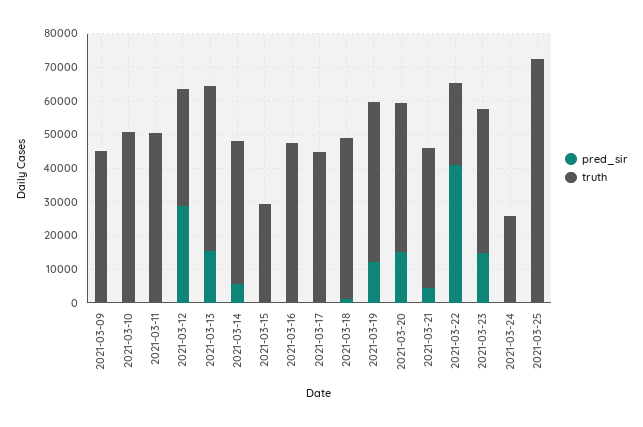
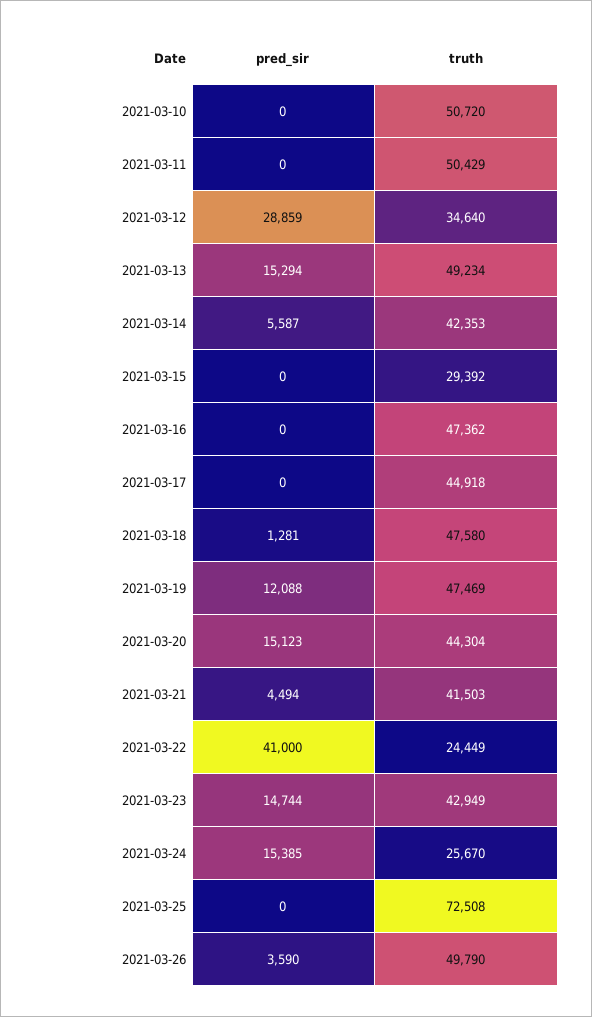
pred_sir, 2021-03-09: 0 -> none
truth, 2021-03-09: 45000 -> none
pred_sir, 2021-03-24: 0 -> 15385
pred_sir, 2021-03-26: none -> 3590
truth, 2021-03-26: none -> 49790

